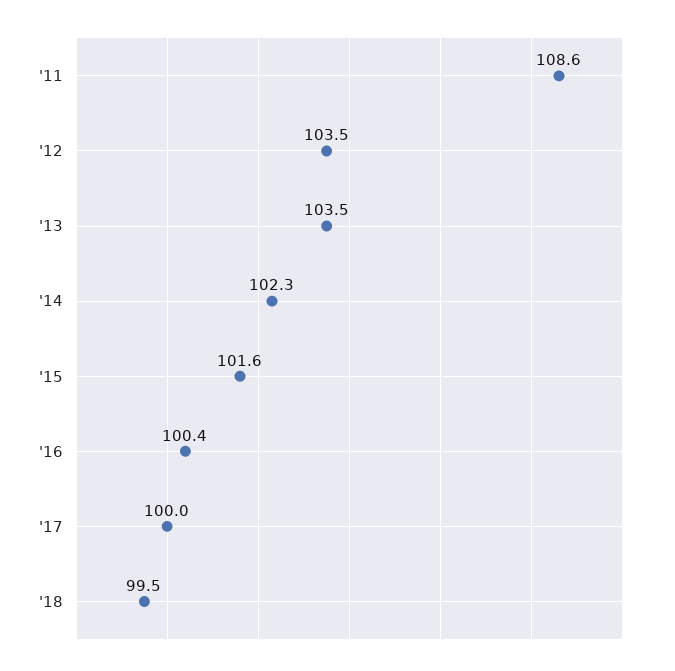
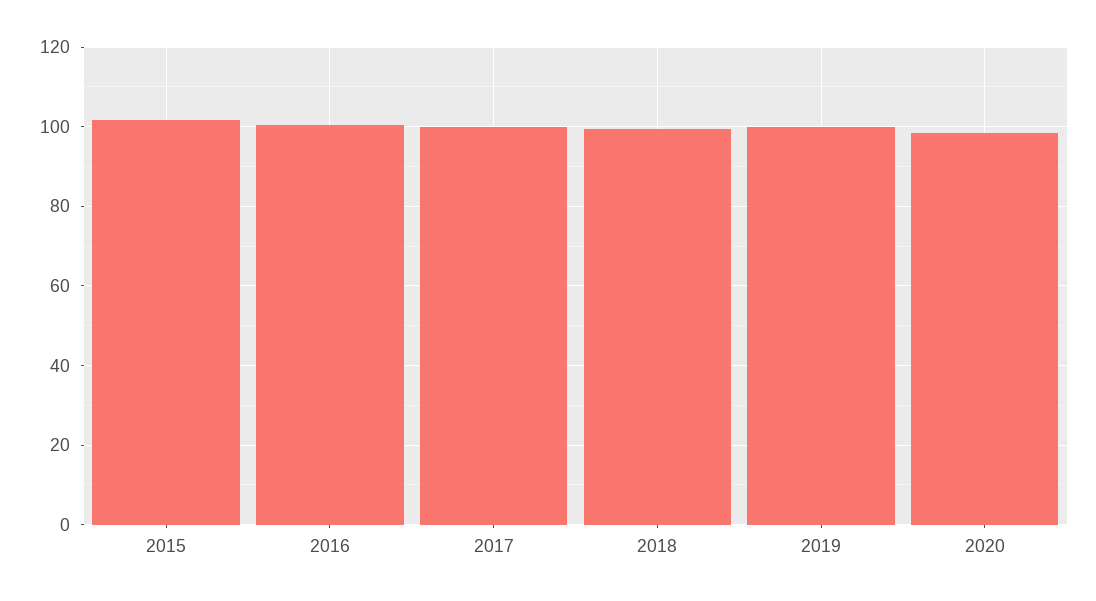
'11: 108.6 -> none
'12: 103.5 -> none
'13: 103.5 -> none
'14: 102.3 -> none
2019: none -> 100
2020: none -> 98

